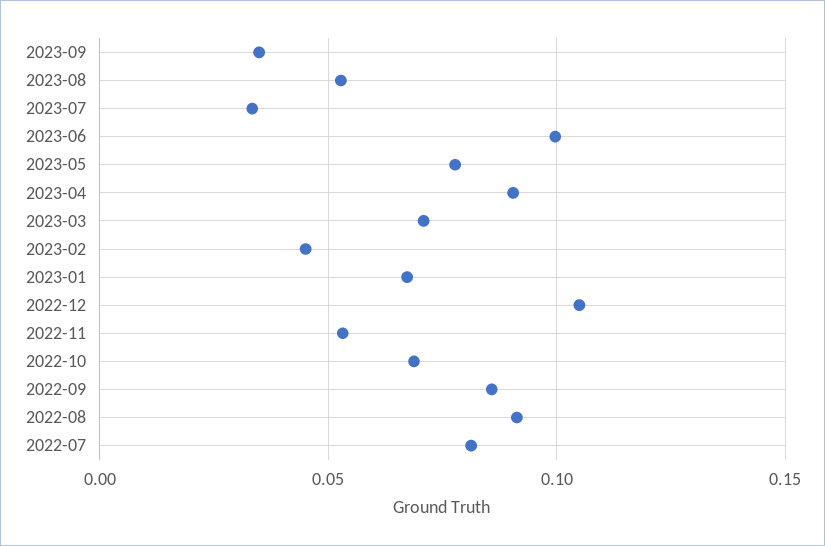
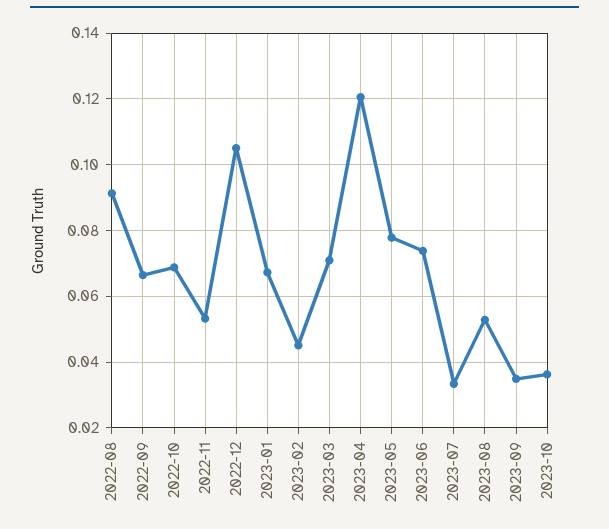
2023-06: 0.1 -> 0.074
2023-04: 0.09 -> 0.12
2022-09: 0.085 -> 0.066
2022-07: 0.08 -> none
2023-10: none -> 0.036

